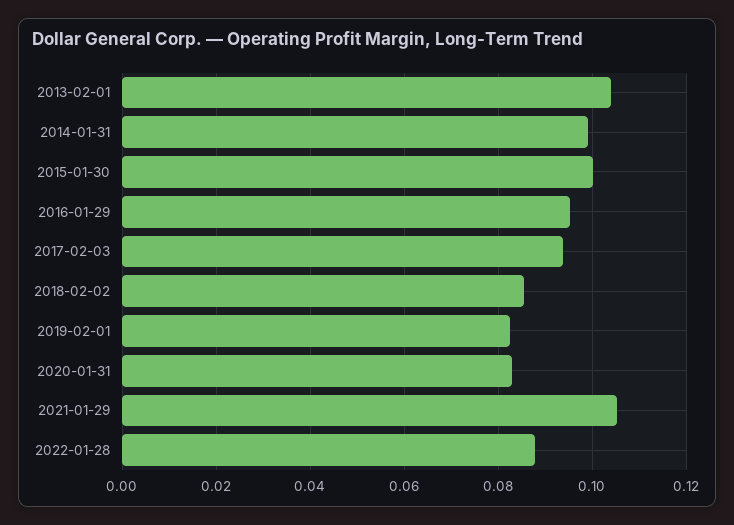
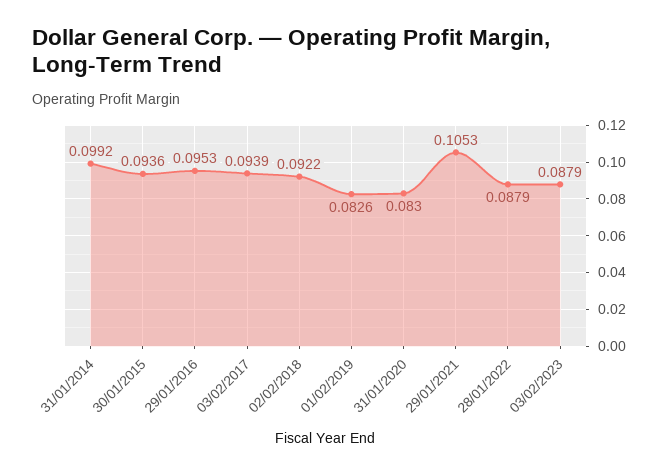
2013-02-01: 0.104 -> none
2015-01-30: 0.1 -> 0.0936
2018-02-02: 0.086 -> 0.0922
03/02/2023: none -> 0.0879

